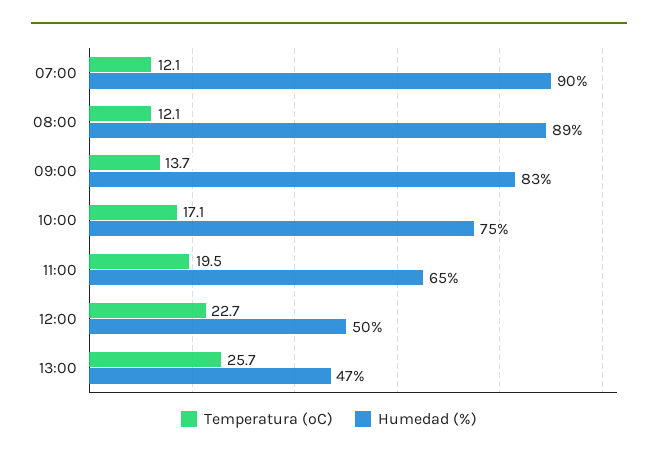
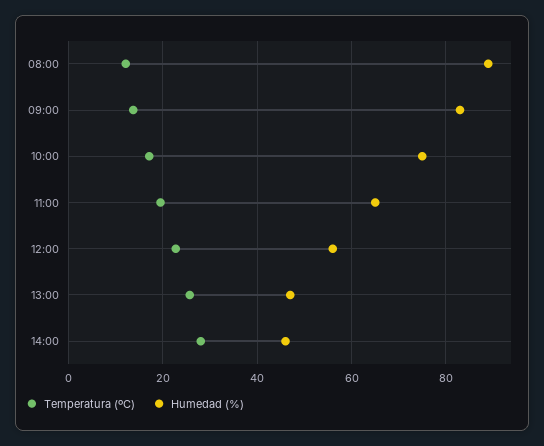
Temperatura (ºC), 07:00: 12.1 -> none
Humedad (%), 07:00: 90 -> none
Humedad (%), 12:00: 50 -> 56
Temperatura (ºC), 14:00: none -> 28
Humedad (%), 14:00: none -> 46

